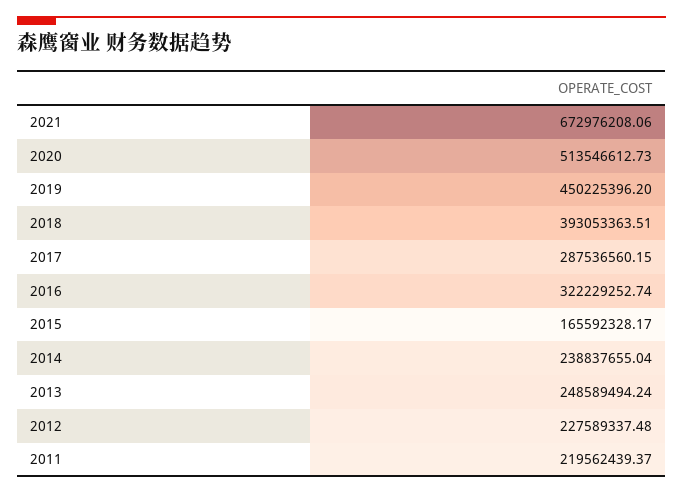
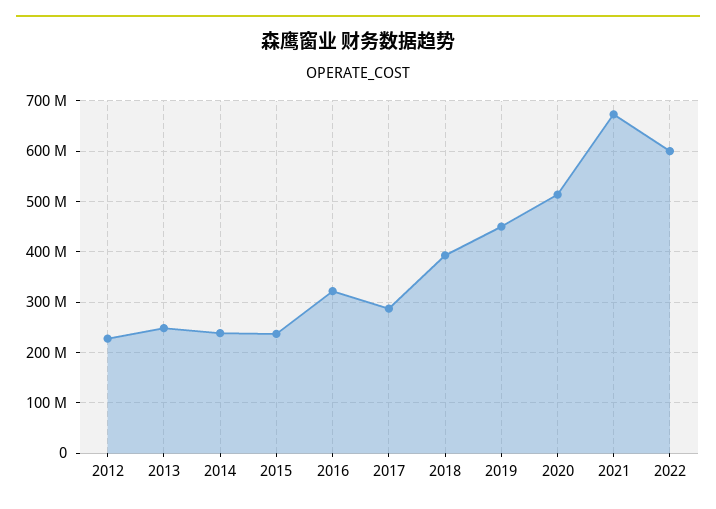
2015: 165592328.17 -> 240000000
2011: 219562439.37 -> none
2022: none -> 600000000

